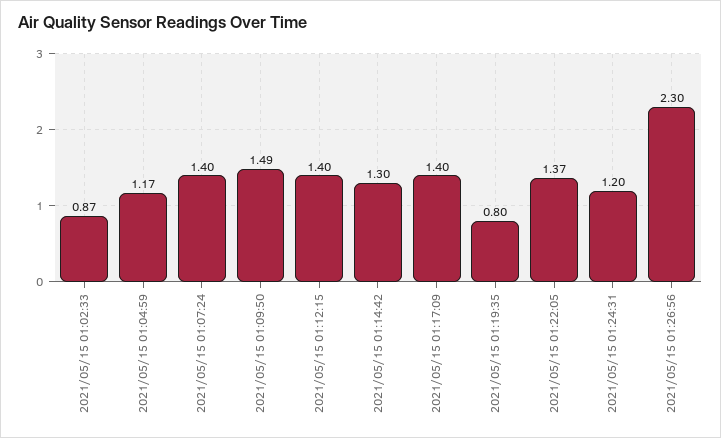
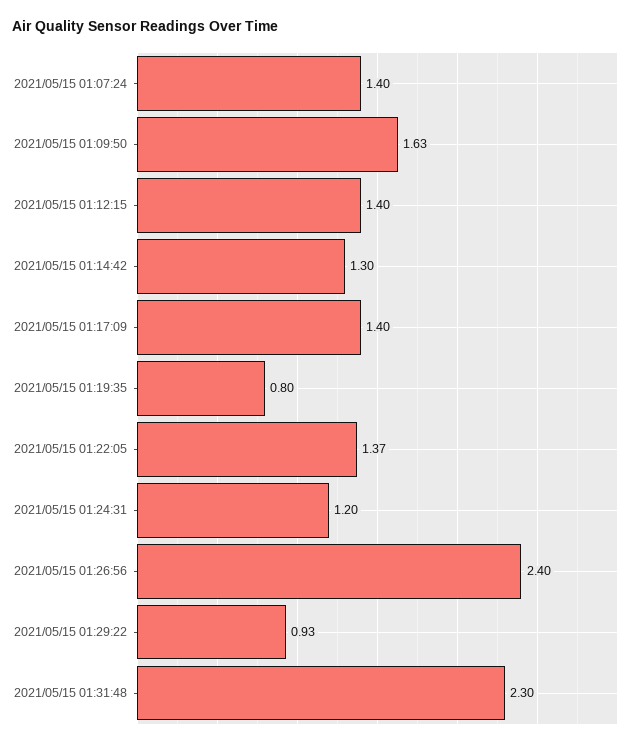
2021/05/15 01:02:33: 0.87 -> none
2021/05/15 01:04:59: 1.17 -> none
2021/05/15 01:09:50: 1.49 -> 1.63
2021/05/15 01:26:56: 2.3 -> 2.4
2021/05/15 01:29:22: none -> 0.93
2021/05/15 01:31:48: none -> 2.3

